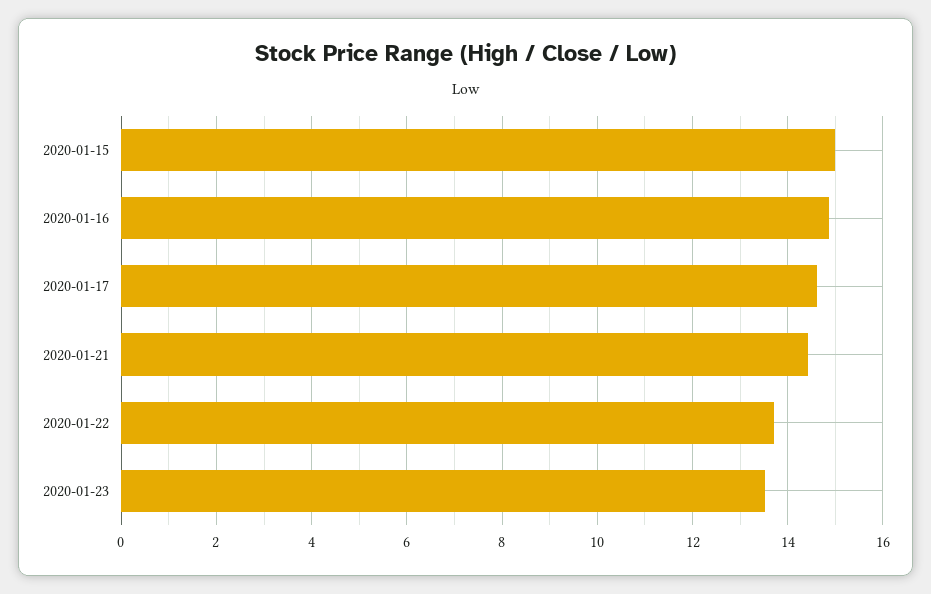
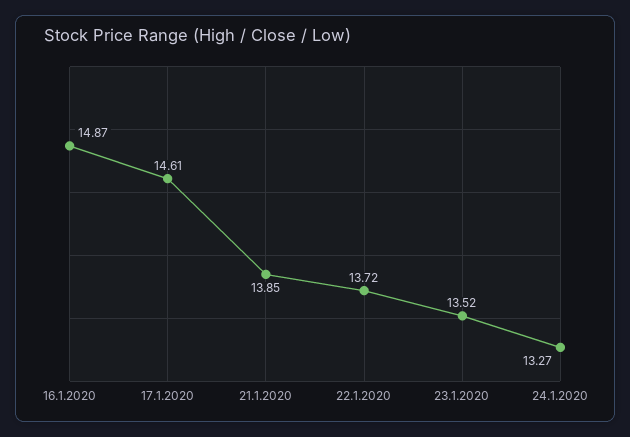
2020-01-15: 15 -> none
2020-01-21: 14.4 -> 13.85
24.1.2020: none -> 13.27

